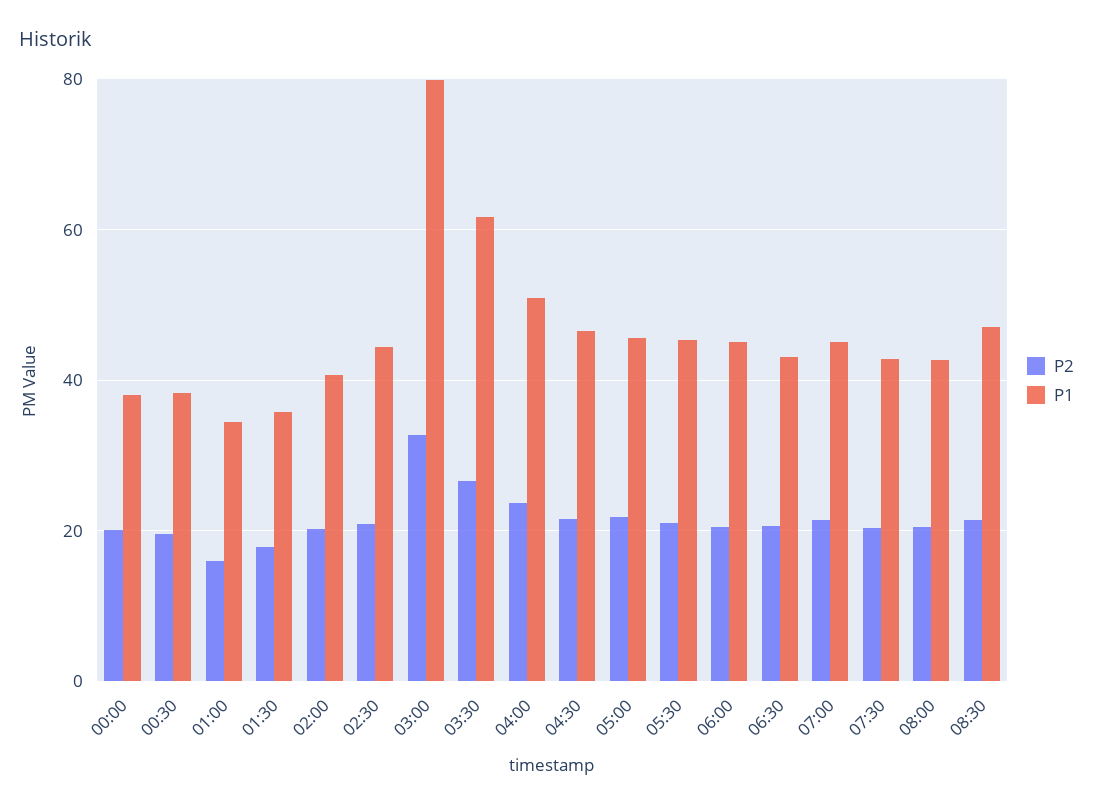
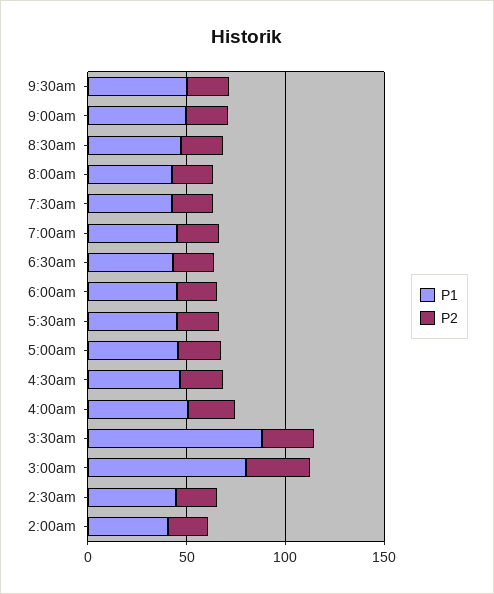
P2, 00:00: 20 -> none
P1, 00:00: 38 -> none
P2, 00:30: 20 -> none
P1, 00:30: 38 -> none
P2, 01:00: 16 -> none
P1, 01:00: 34 -> none
P2, 01:30: 18 -> none
P1, 01:30: 36 -> none
P1, 03:30: 62 -> 90
P1, 9:30am: none -> 50
P2, 9:30am: none -> 20
P1, 9:00am: none -> 50
P2, 9:00am: none -> 20

